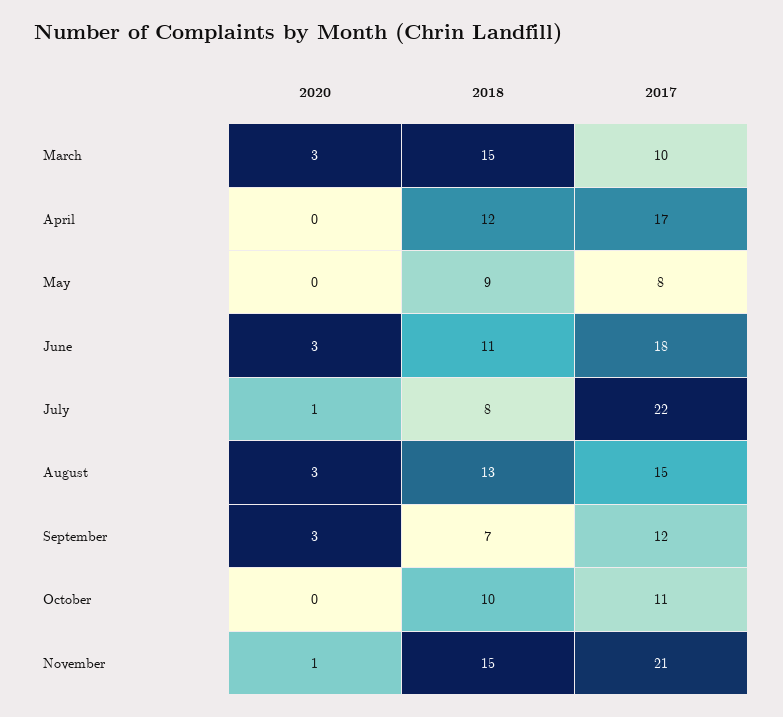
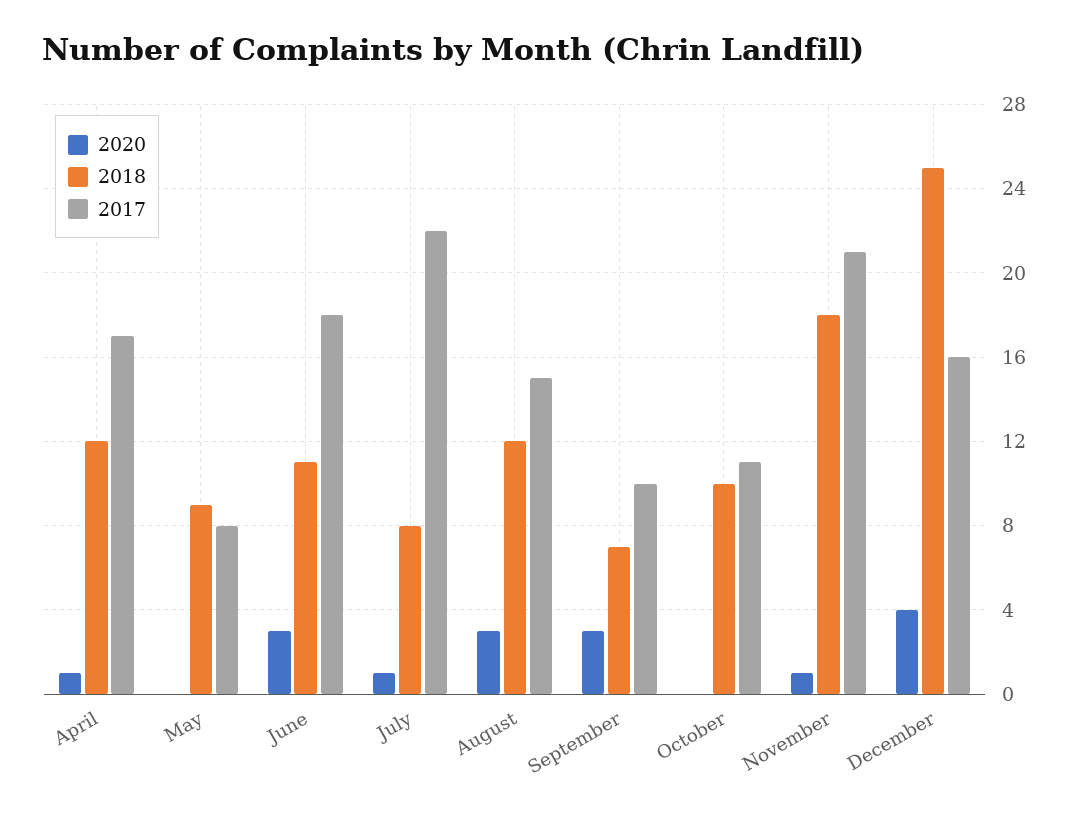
2020, March: 3 -> none
2018, March: 15 -> none
2017, March: 10 -> none
2020, April: 0 -> 1
2018, August: 13 -> 12
2017, September: 12 -> 10
2018, November: 15 -> 18
2020, December: none -> 4
2018, December: none -> 25
2017, December: none -> 16

